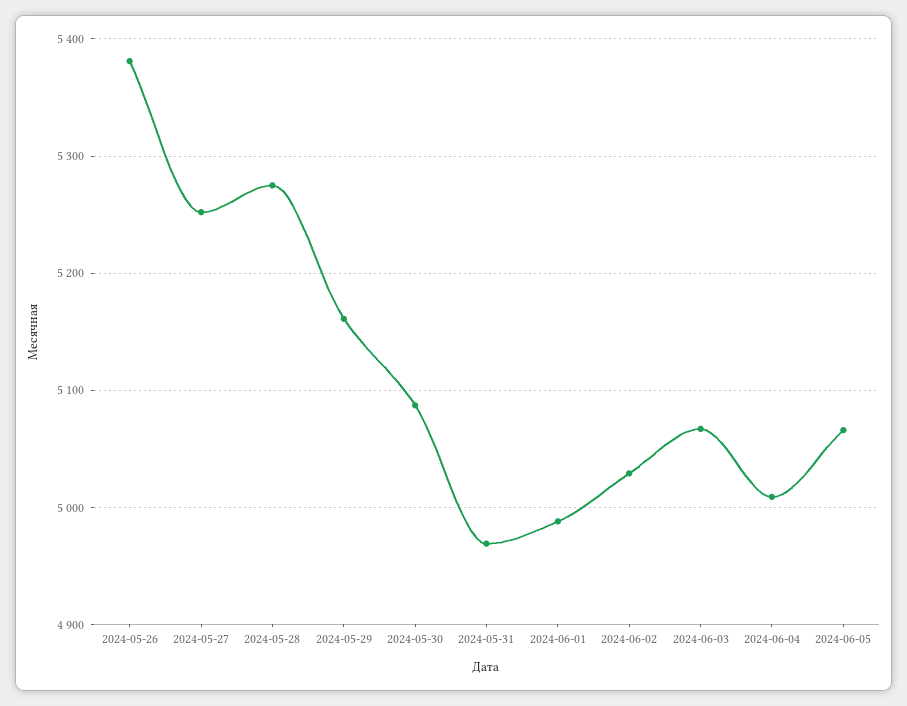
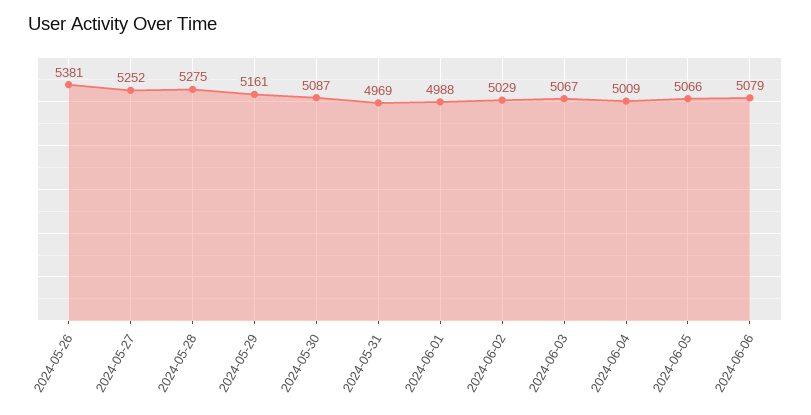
2024-06-06: none -> 5079

